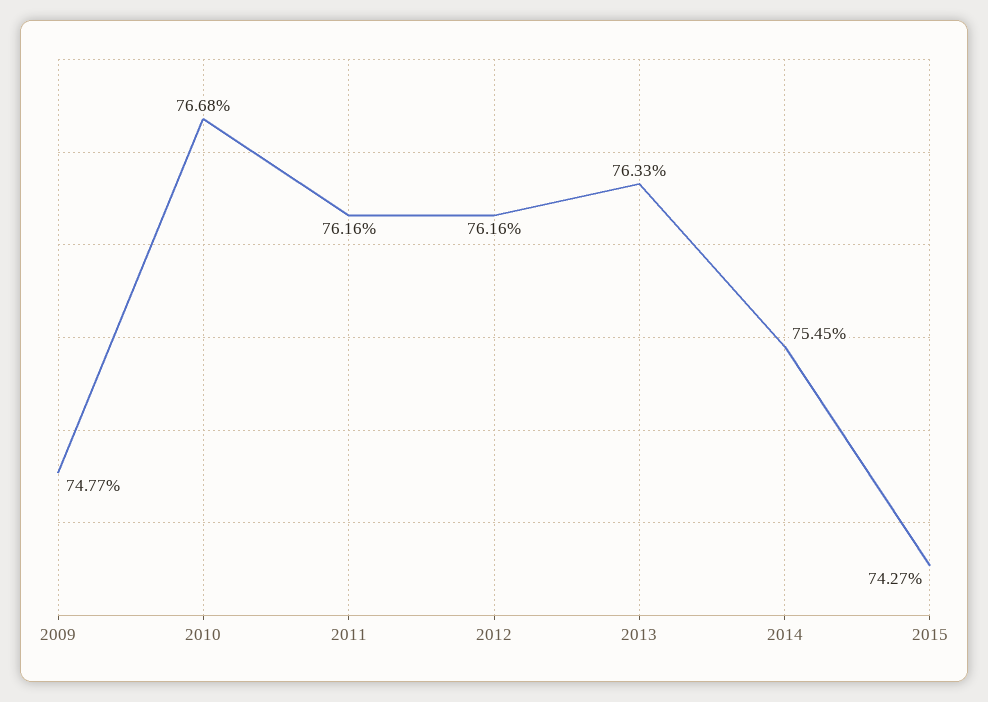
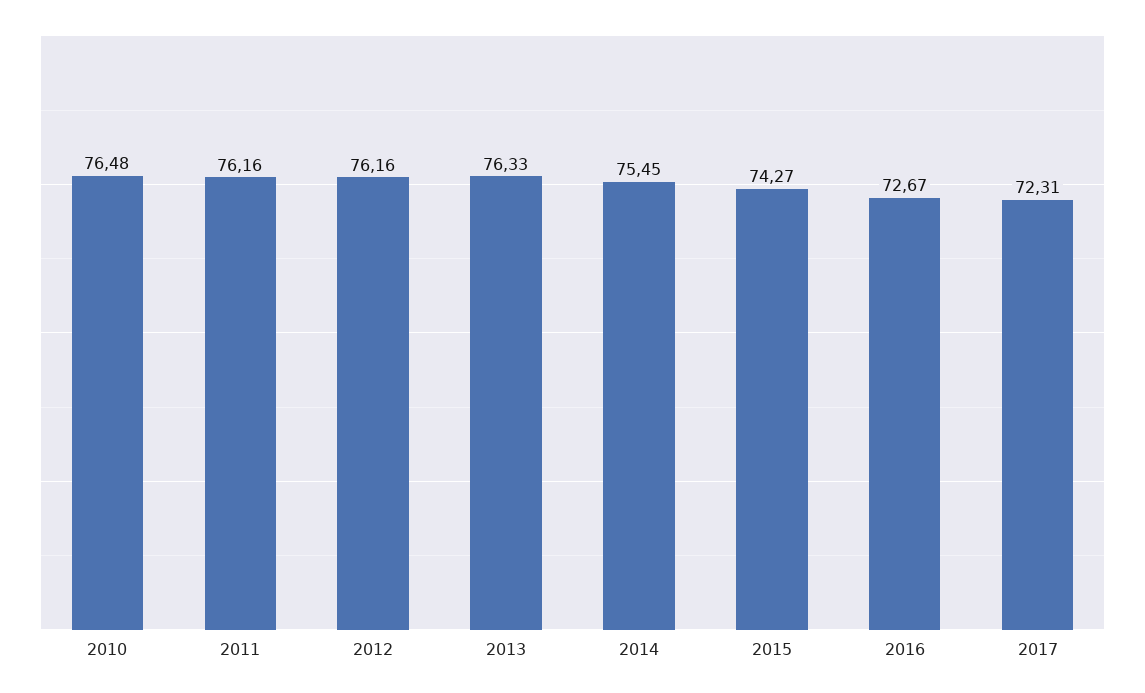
2009: 74.77 -> none
2010: 76.68 -> 76.48
2016: none -> 72.67
2017: none -> 72.31

